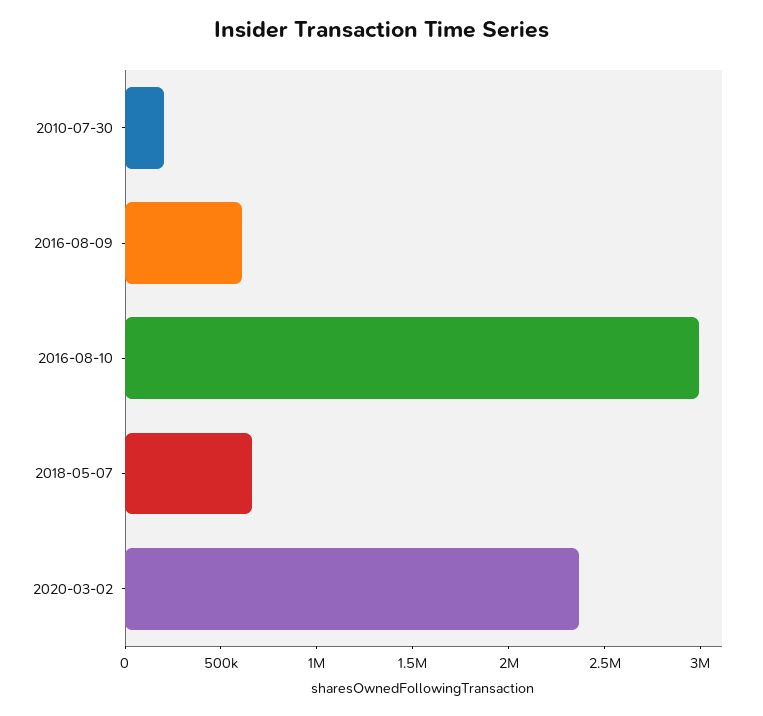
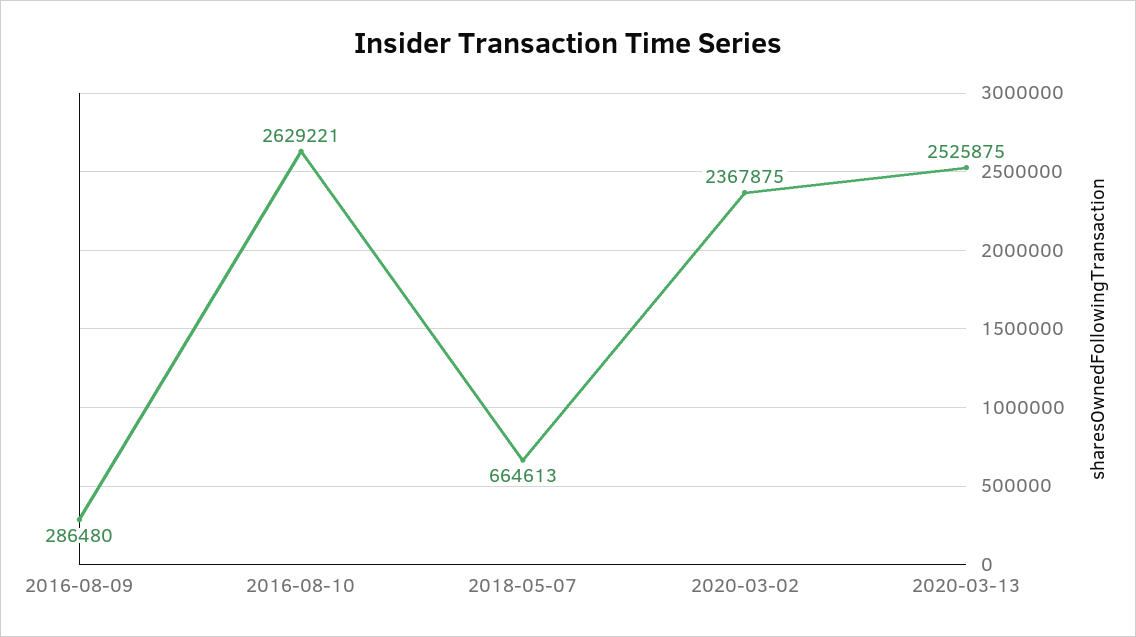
2010-07-30: 200000 -> none
2016-08-09: 600000 -> 286480
2016-08-10: 3000000 -> 2629221
2020-03-13: none -> 2525875

